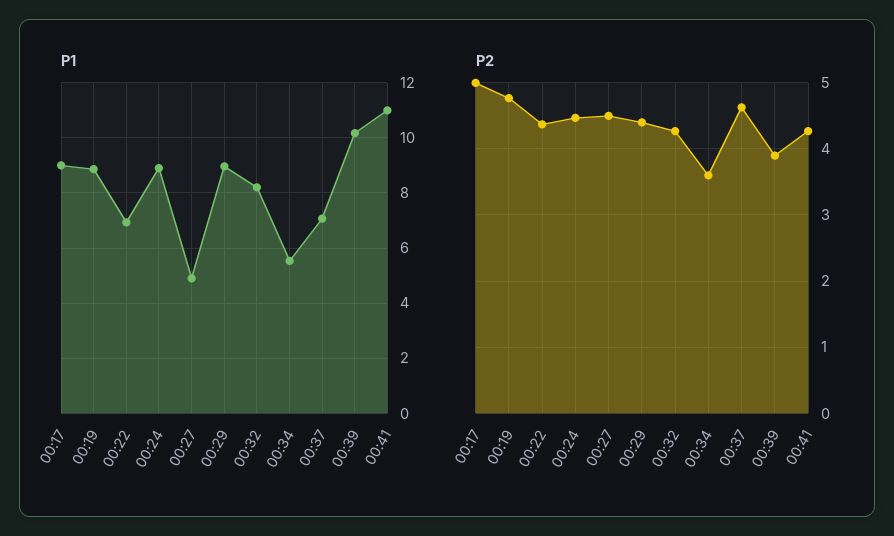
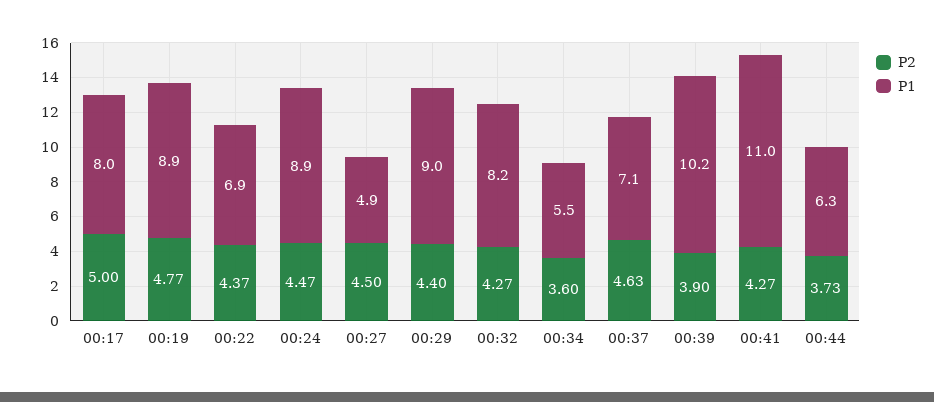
P1, 00:17: 9 -> 8
P2, 00:44: none -> 3.73
P1, 00:44: none -> 6.3

